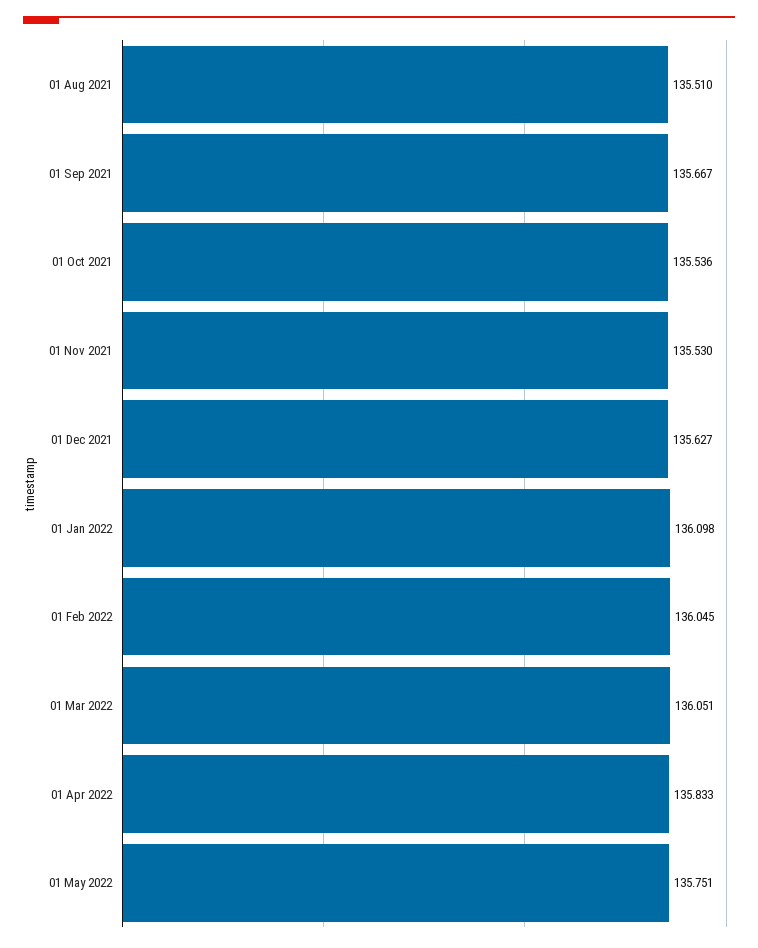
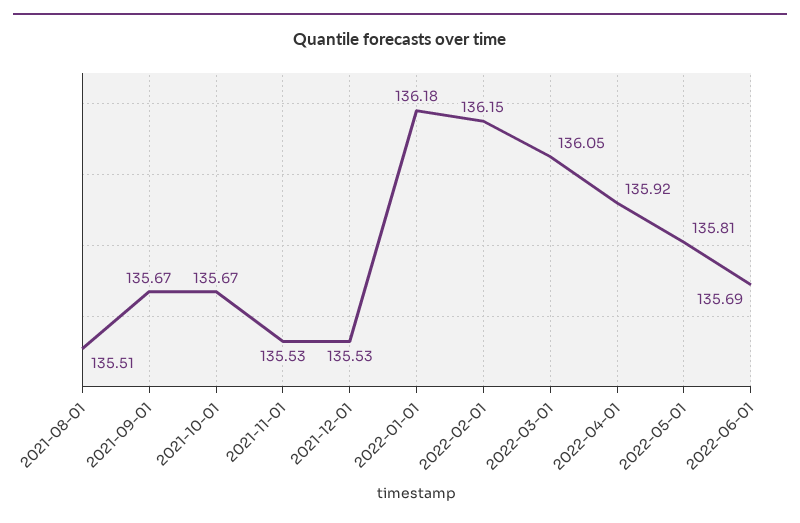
01 Oct 2021: 135.536 -> 135.67
01 Dec 2021: 135.627 -> 135.53
01 Jan 2022: 136.098 -> 136.18
01 Feb 2022: 136.045 -> 136.15
01 Apr 2022: 135.833 -> 135.92
01 May 2022: 135.751 -> 135.81
2022-06-01: none -> 135.69

